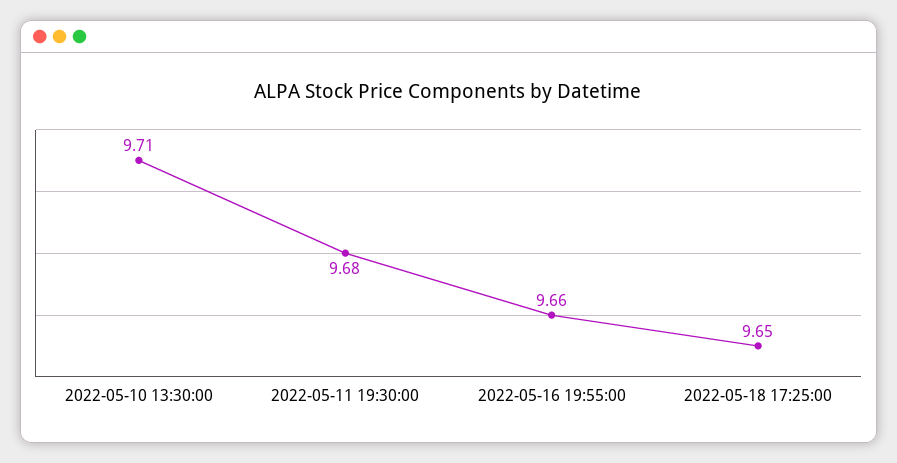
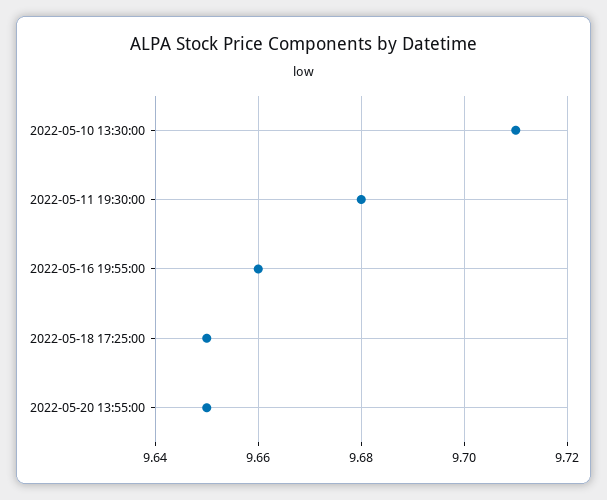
2022-05-20 13:55:00: none -> 9.65

